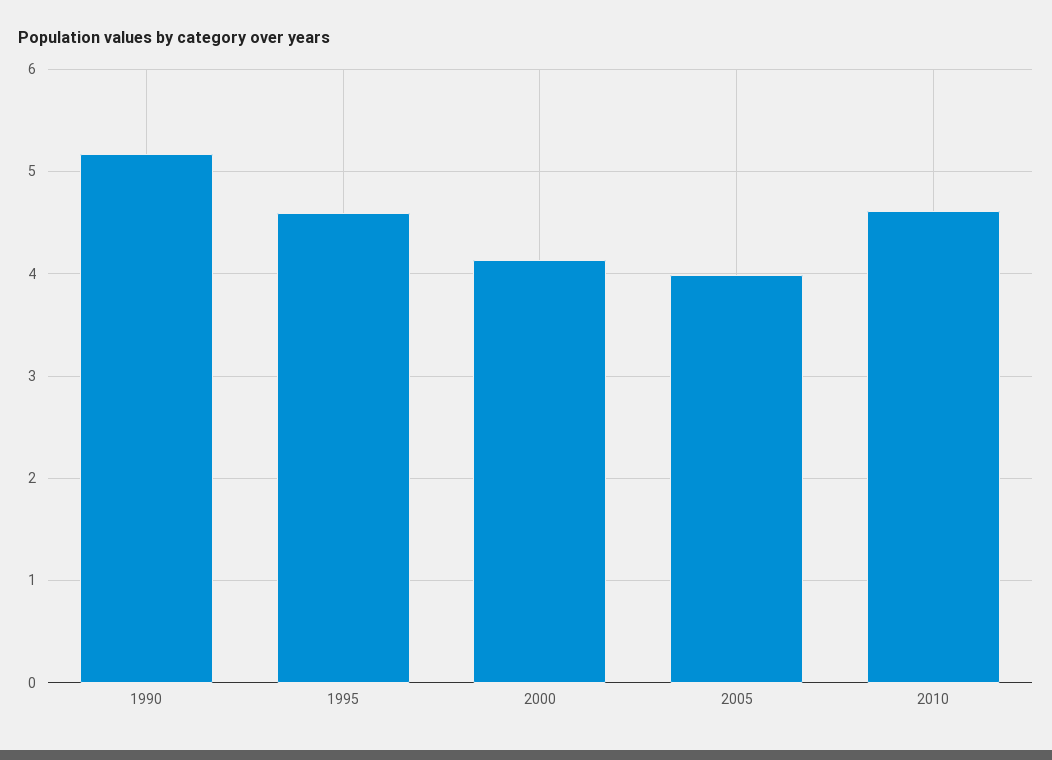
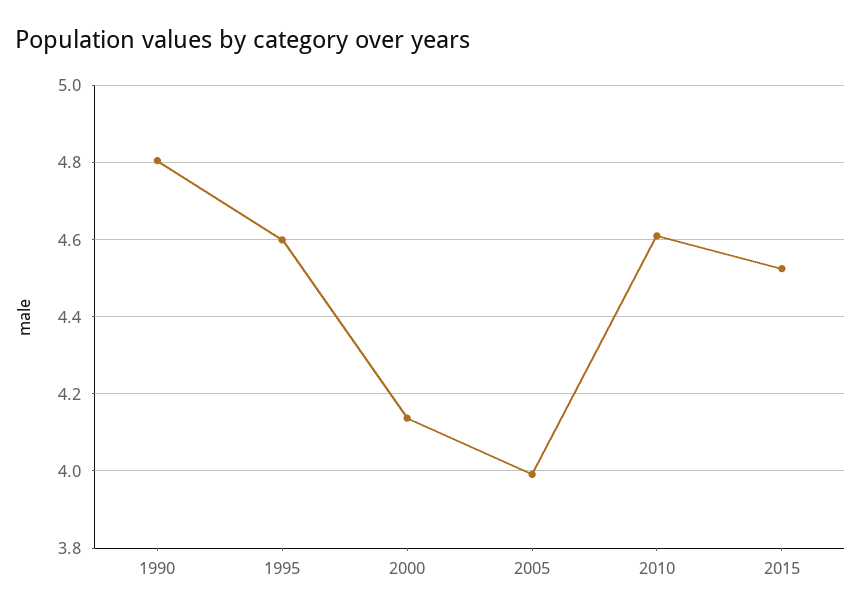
1990: 5.2 -> 4.8
2015: none -> 4.52

